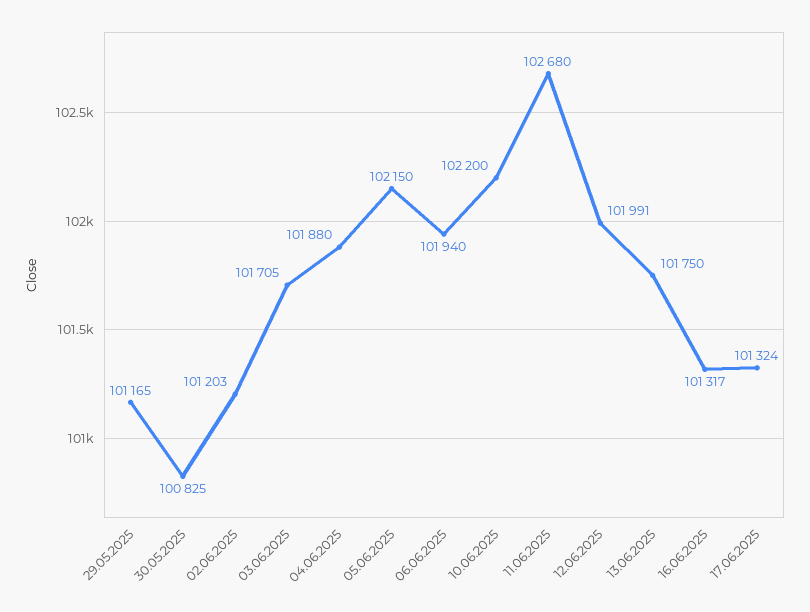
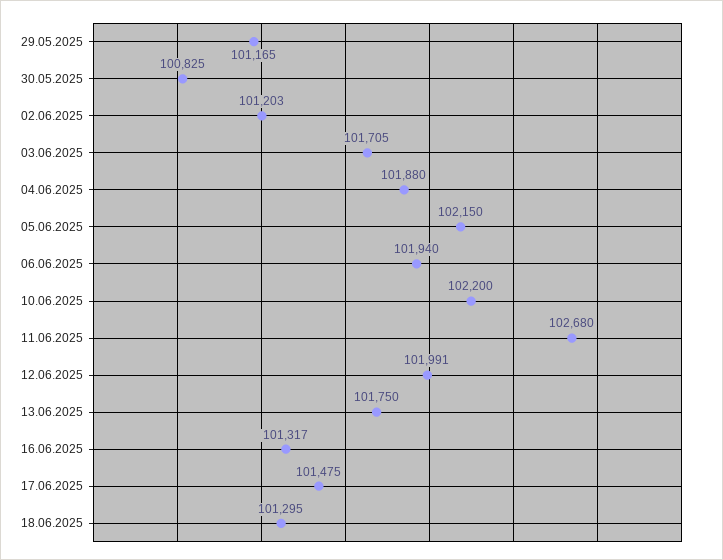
17.06.2025: 101324 -> 101475
18.06.2025: none -> 101295

